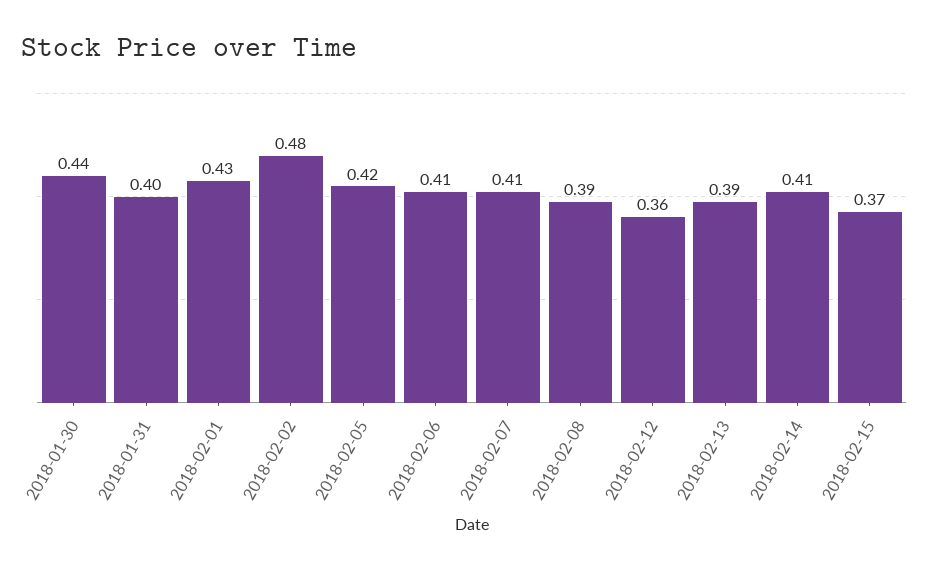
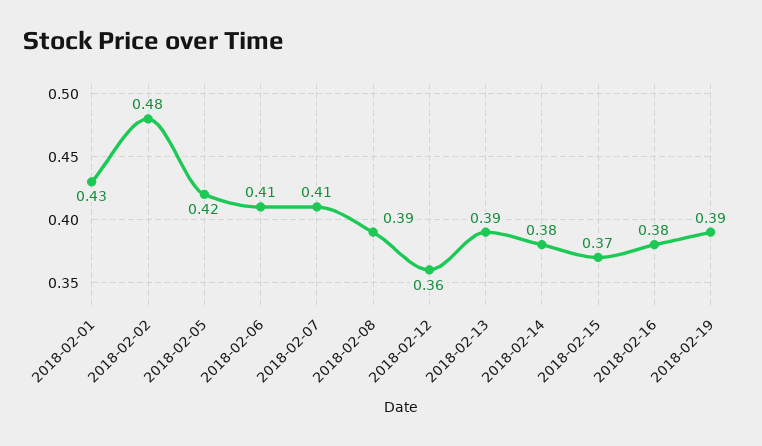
2018-01-30: 0.44 -> none
2018-01-31: 0.4 -> none
2018-02-14: 0.41 -> 0.38
2018-02-16: none -> 0.38
2018-02-19: none -> 0.39

